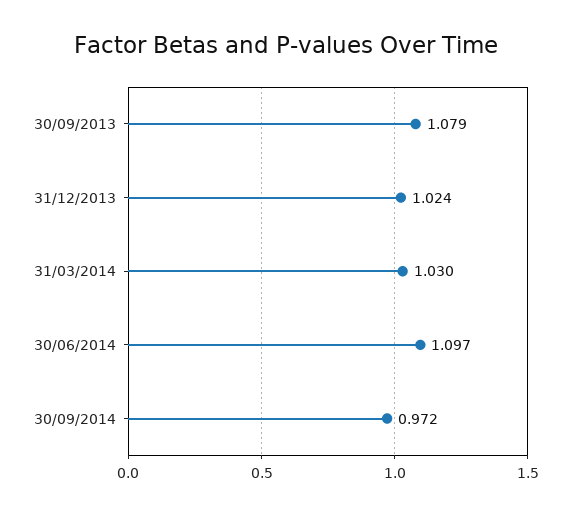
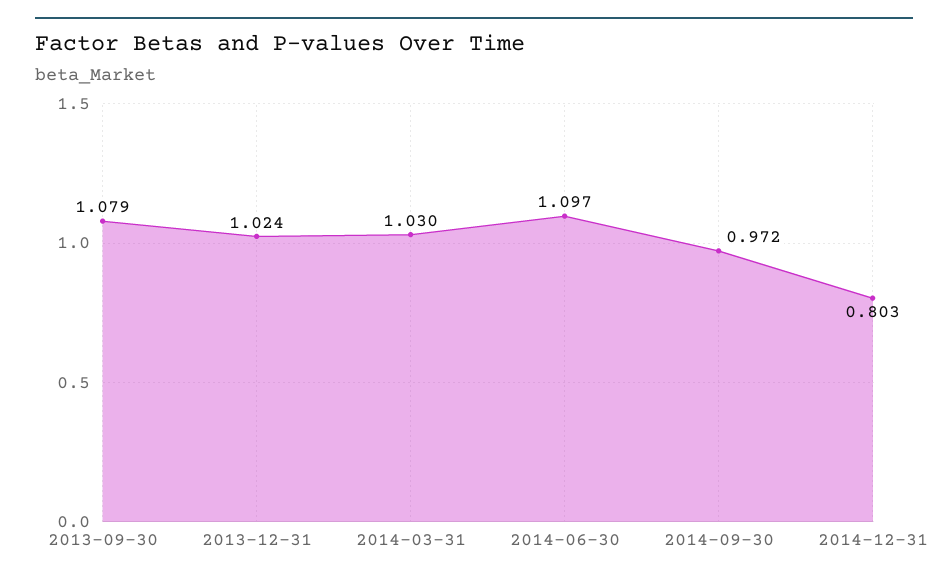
2014-12-31: none -> 0.803

